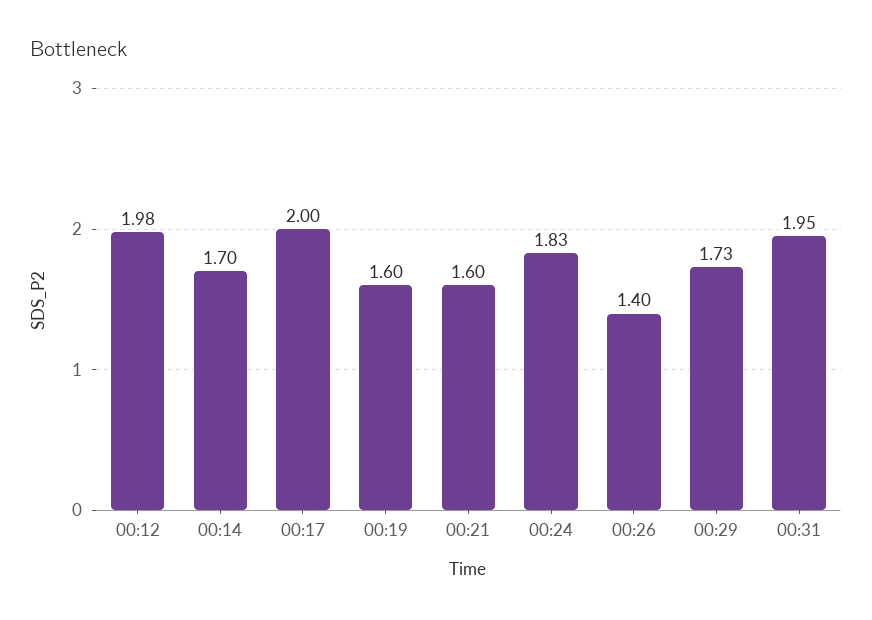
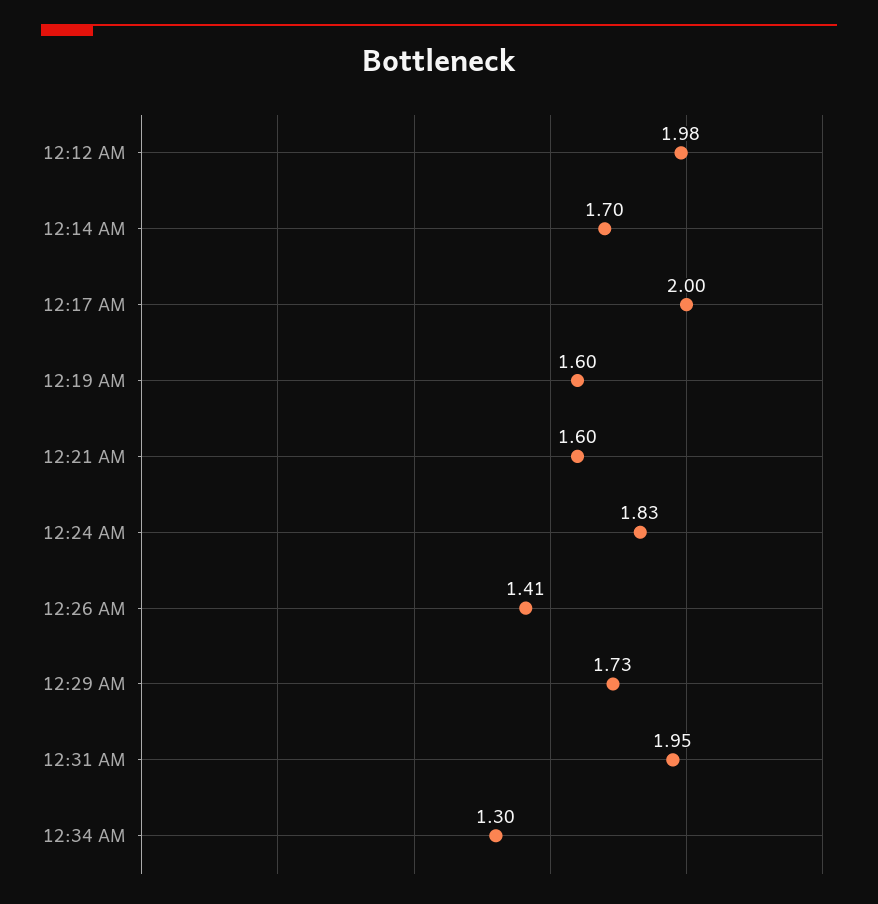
00:26: 1.4 -> 1.41
12:34 AM: none -> 1.3

